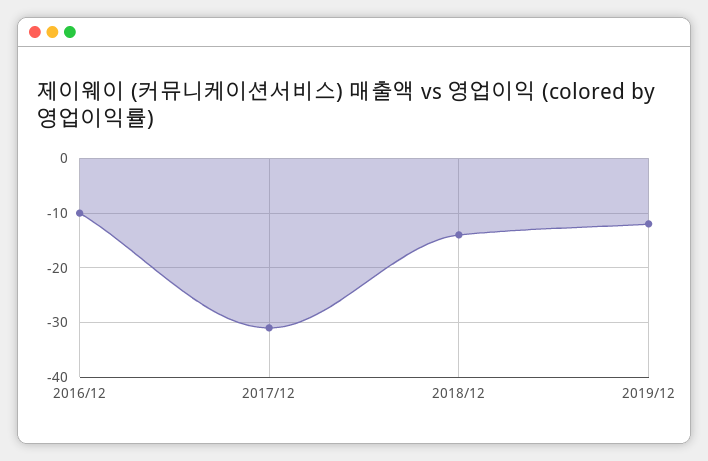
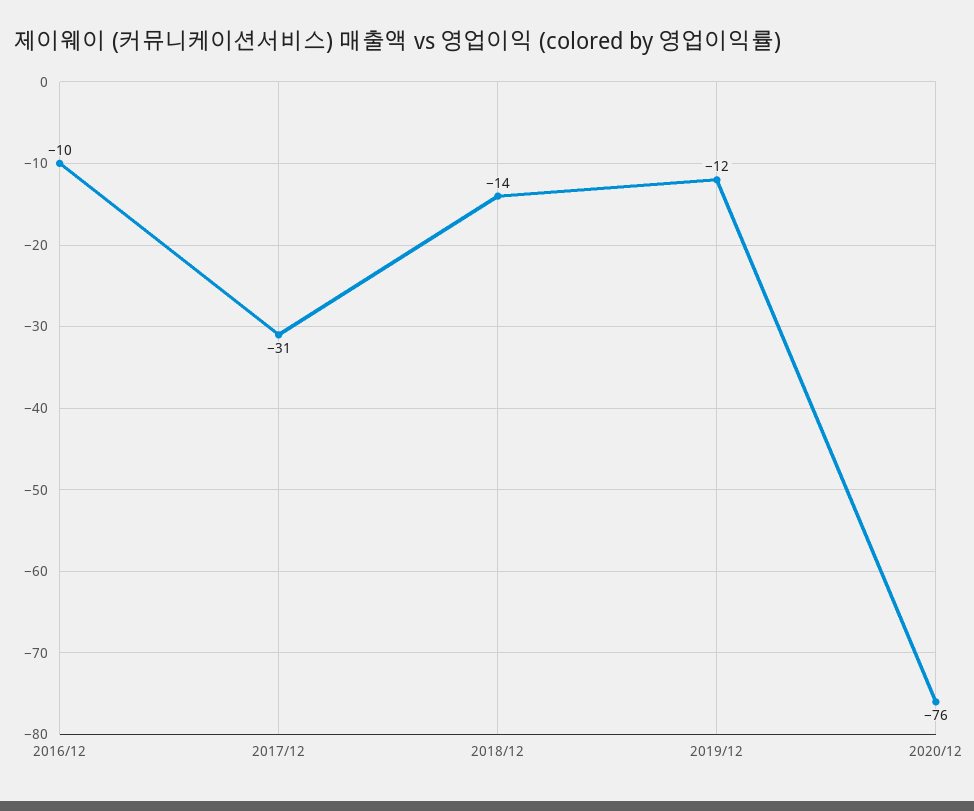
2020/12: none -> -76

